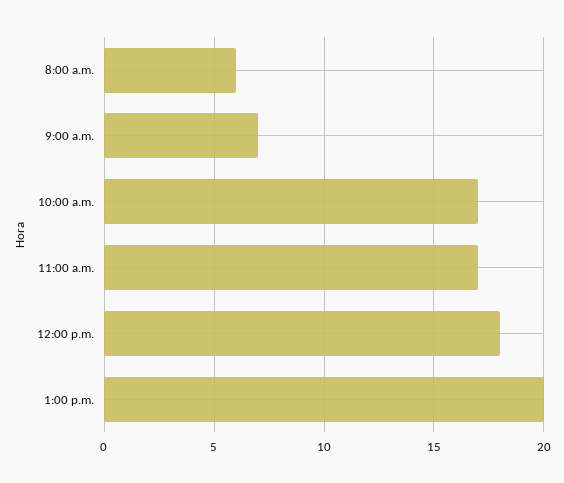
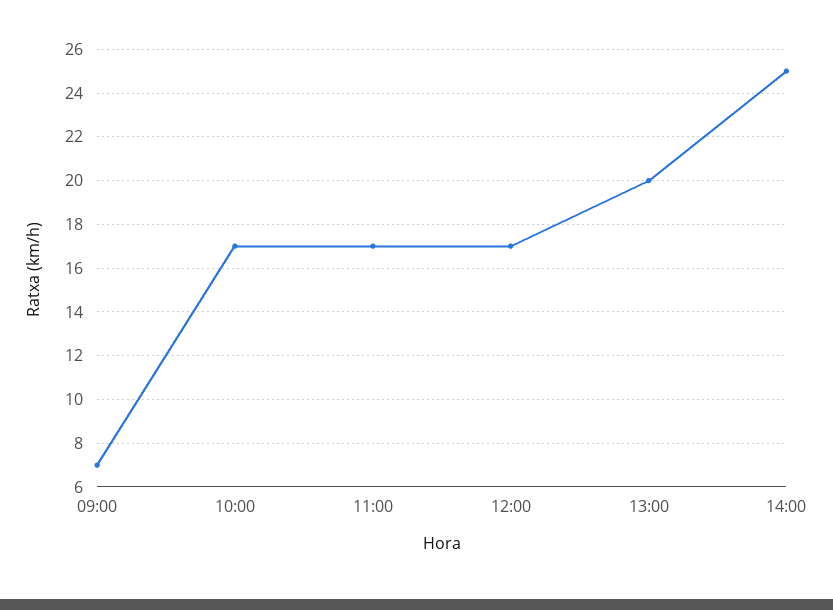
8:00 a.m.: 6 -> none
12:00 p.m.: 18 -> 17
14:00: none -> 25

